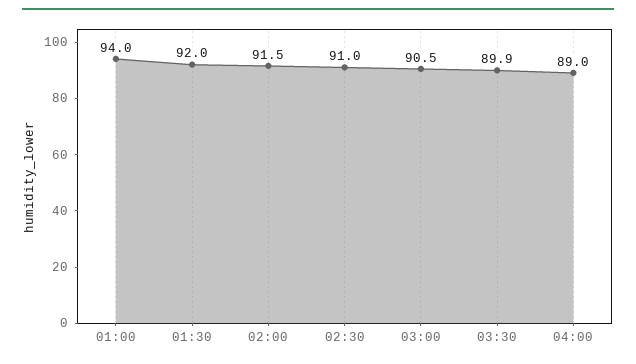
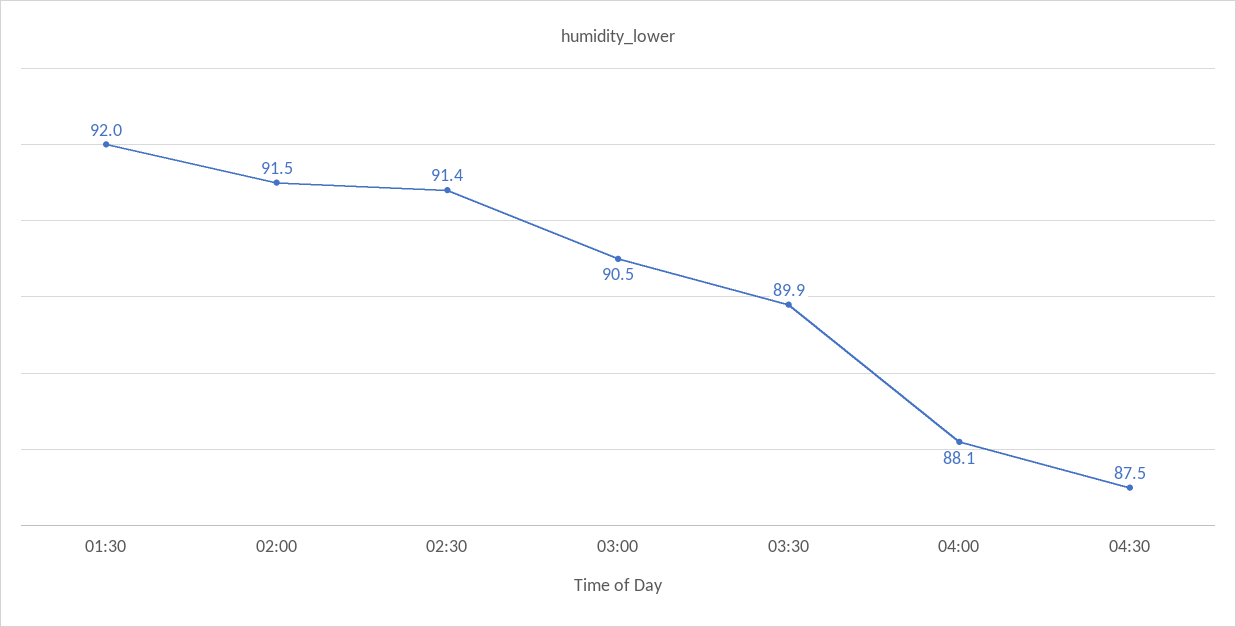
01:00: 94 -> none
02:30: 91 -> 91.4
04:00: 89 -> 88.1
04:30: none -> 87.5

